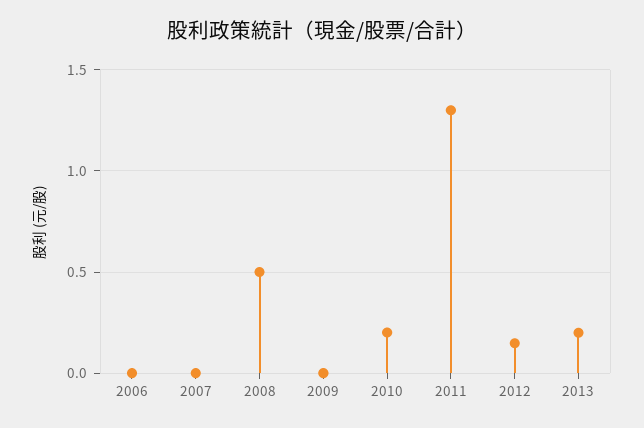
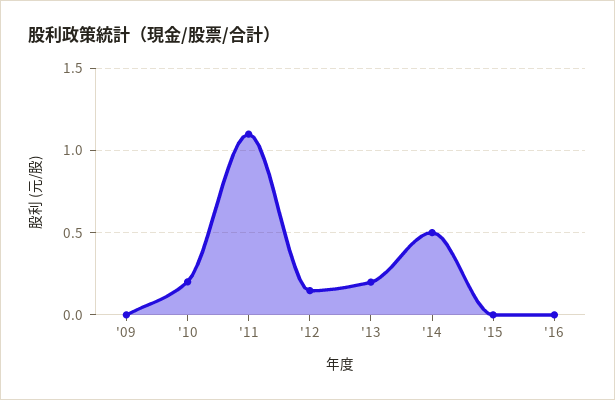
2006: 0 -> none
2007: 0 -> none
2008: 0.5 -> none
2011: 1.3 -> 1.1
'14: none -> 0.5
'15: none -> 0
'16: none -> 0

